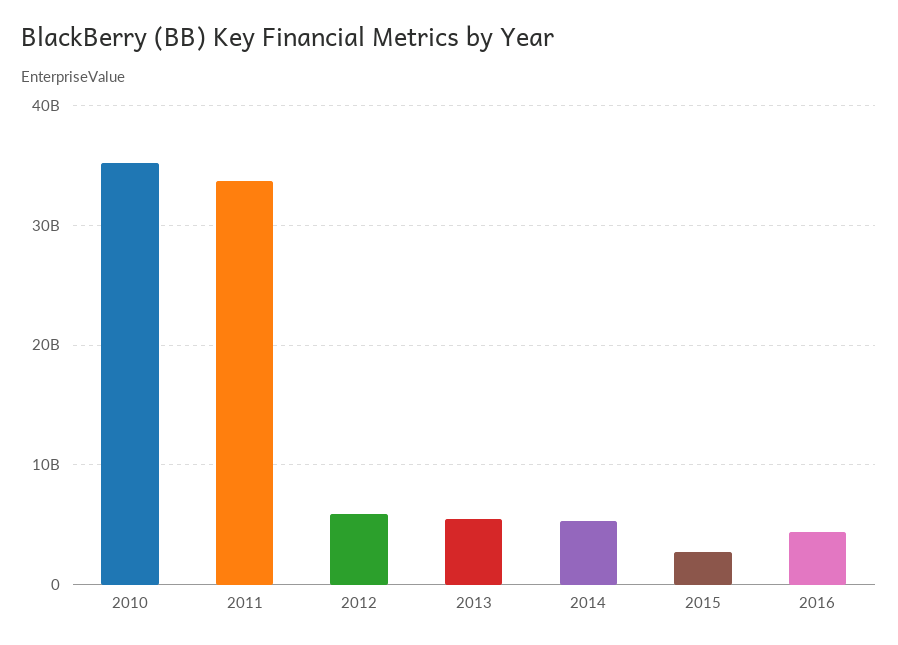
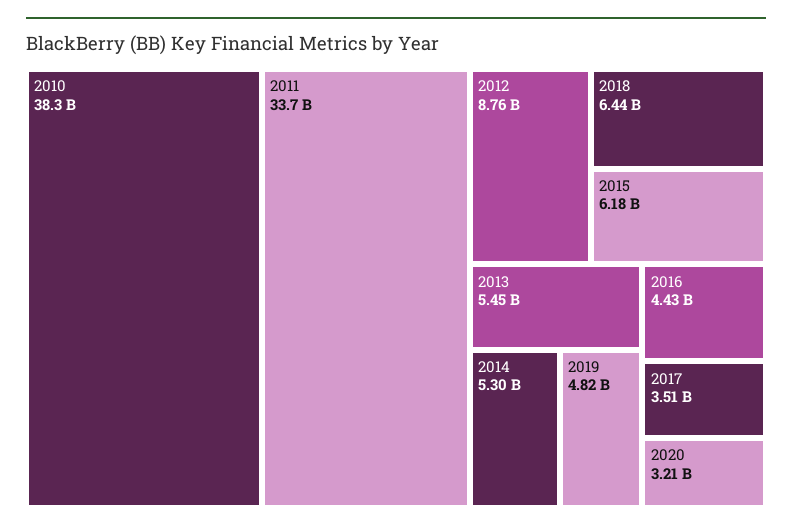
2010: 35000000000 -> 38300000000
2012: 6000000000 -> 8760000000
2015: 3000000000 -> 6180000000
2018: none -> 6440000000
2019: none -> 4820000000
2017: none -> 3510000000
2020: none -> 3210000000

